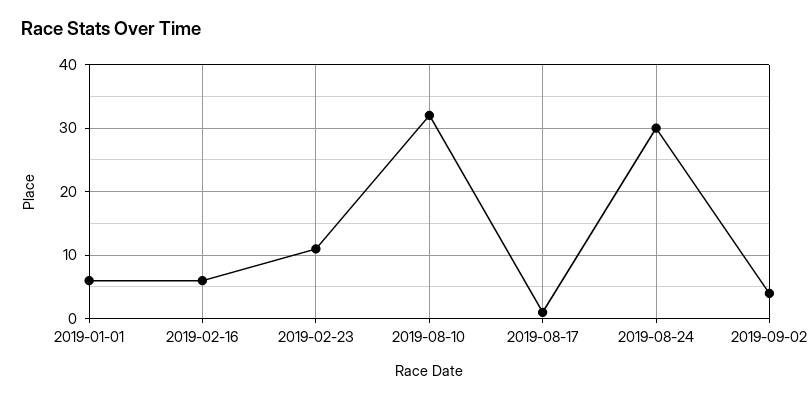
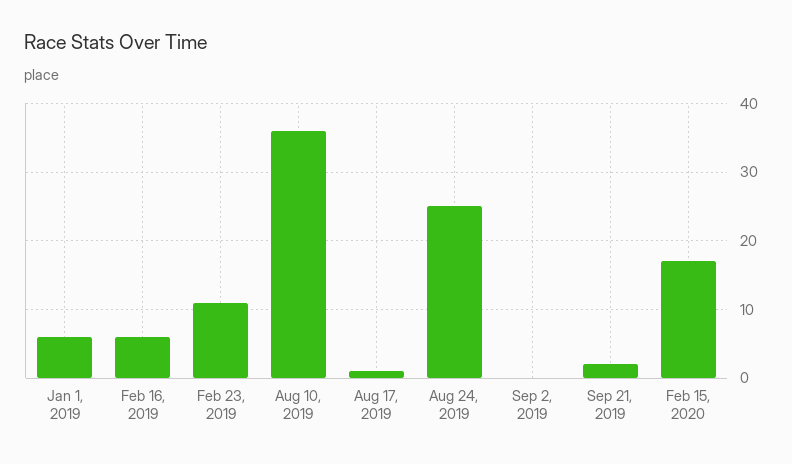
2019-08-10: 32 -> 36
2019-08-24: 30 -> 25
2019-09-02: 4 -> 0
Sep 21, 2019: none -> 2
Feb 15, 2020: none -> 17

